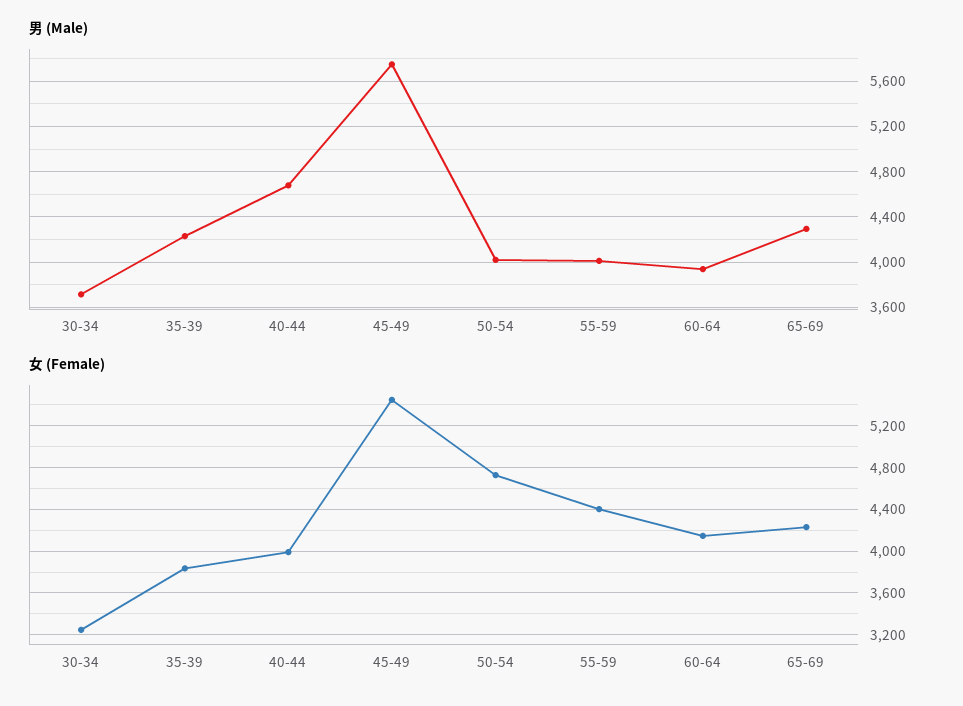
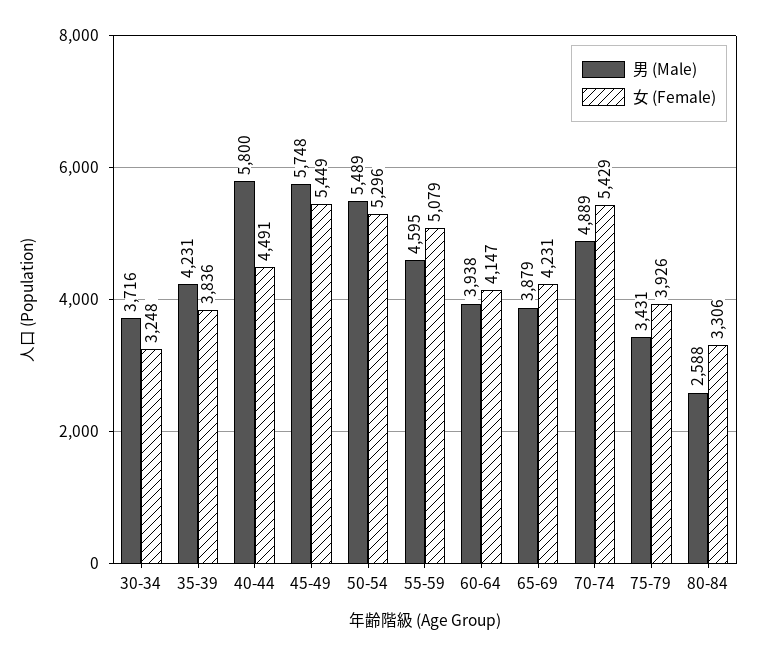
男 (Male), 40-44: 4700 -> 5800
男 (Male), 50-54: 4000 -> 5489
男 (Male), 55-59: 4000 -> 4595
男 (Male), 65-69: 4300 -> 3879
女 (Female), 40-44: 4000 -> 4491
女 (Female), 50-54: 4700 -> 5296
女 (Female), 55-59: 4400 -> 5079
男 (Male), 70-74: none -> 4889
女 (Female), 70-74: none -> 5429
男 (Male), 75-79: none -> 3431
女 (Female), 75-79: none -> 3926
男 (Male), 80-84: none -> 2588
女 (Female), 80-84: none -> 3306

